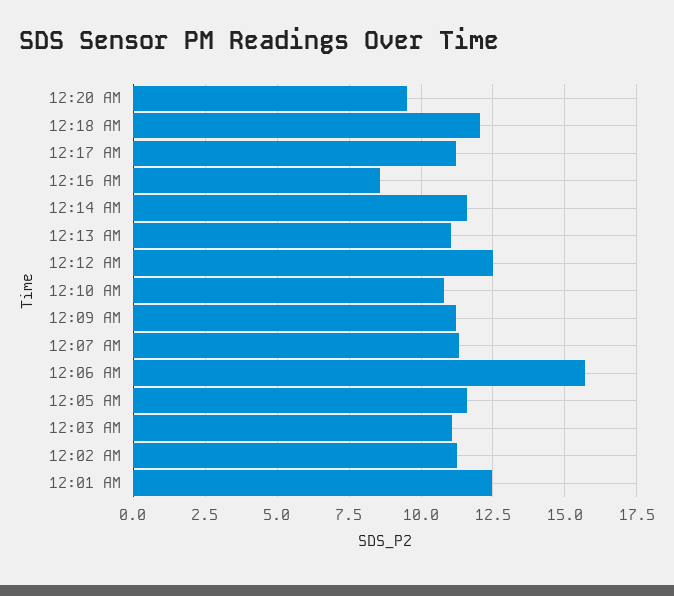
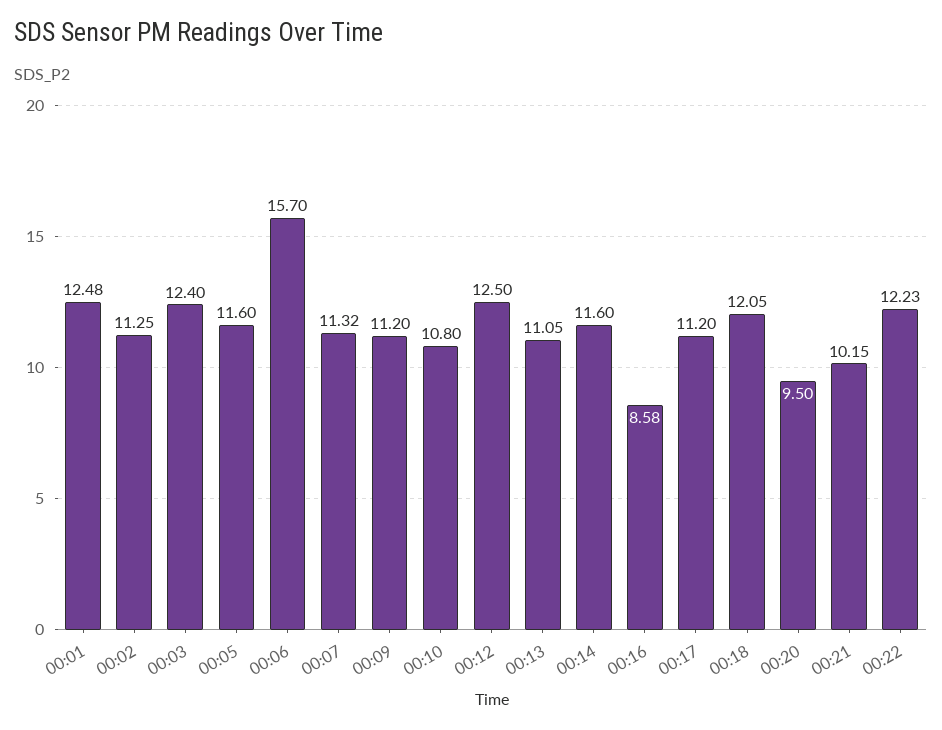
12:03 AM: 11 -> 12.4
00:21: none -> 10.15
00:22: none -> 12.23

